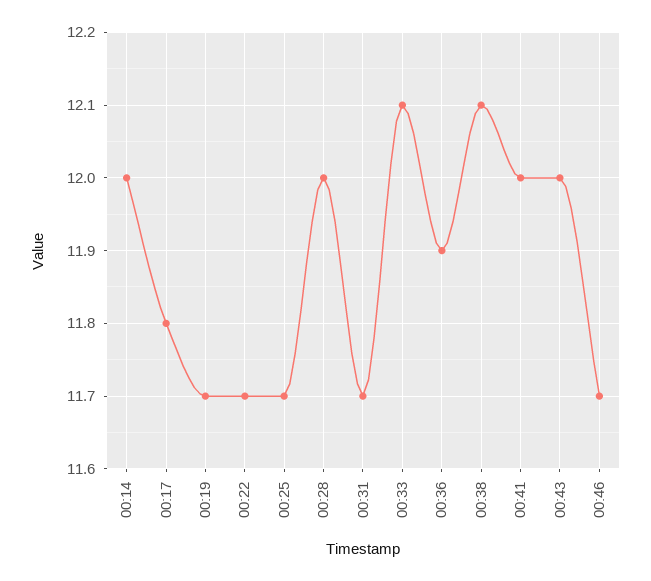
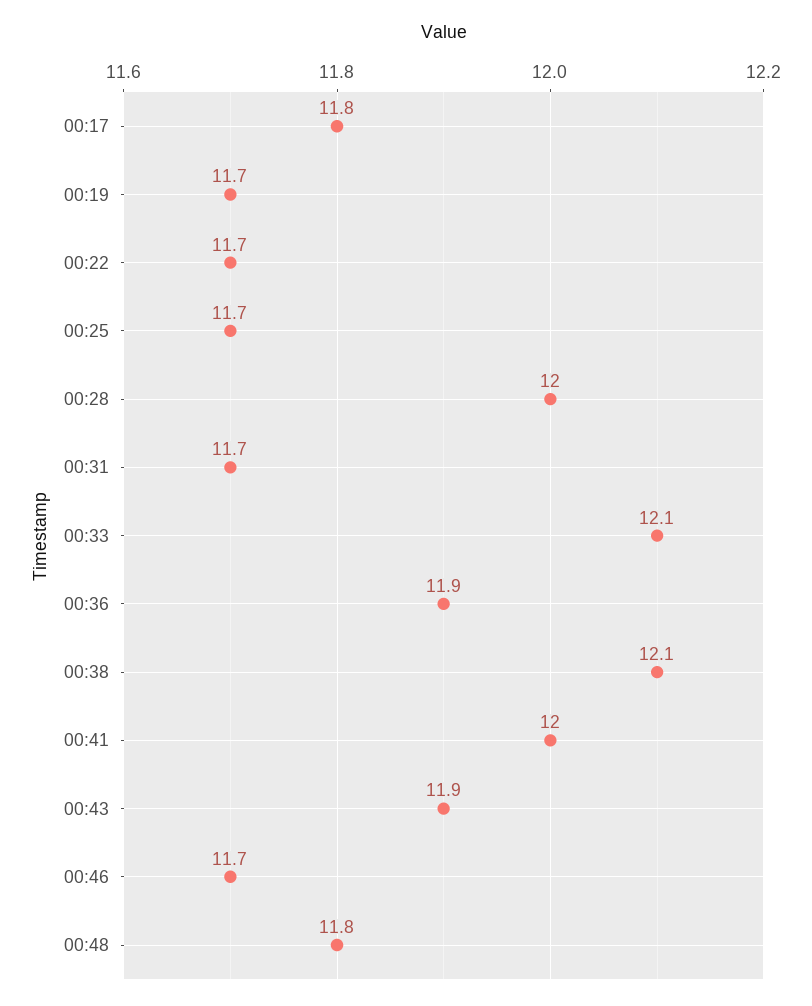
00:14: 12 -> none
00:43: 12 -> 11.9
00:48: none -> 11.8

